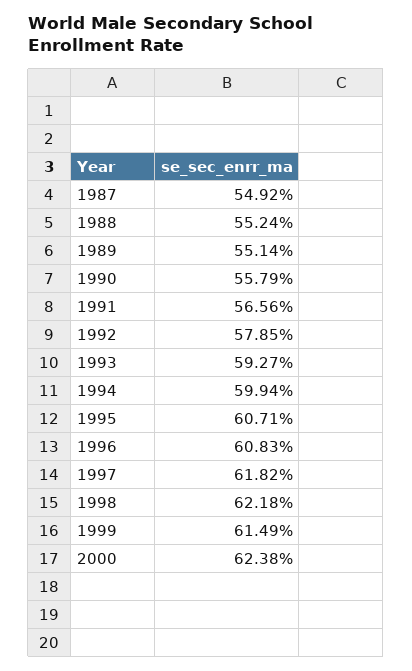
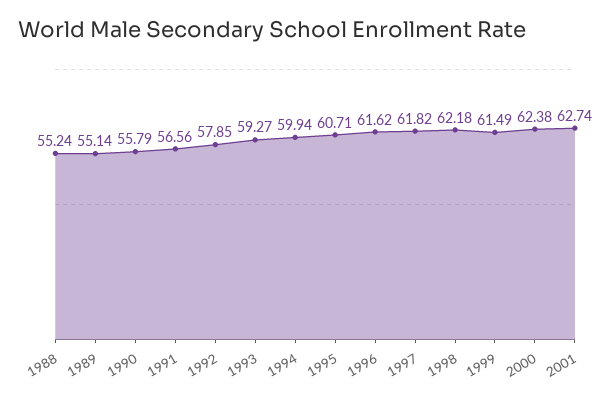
1987: 54.92 -> none
1996: 60.83 -> 61.62
2001: none -> 62.74

